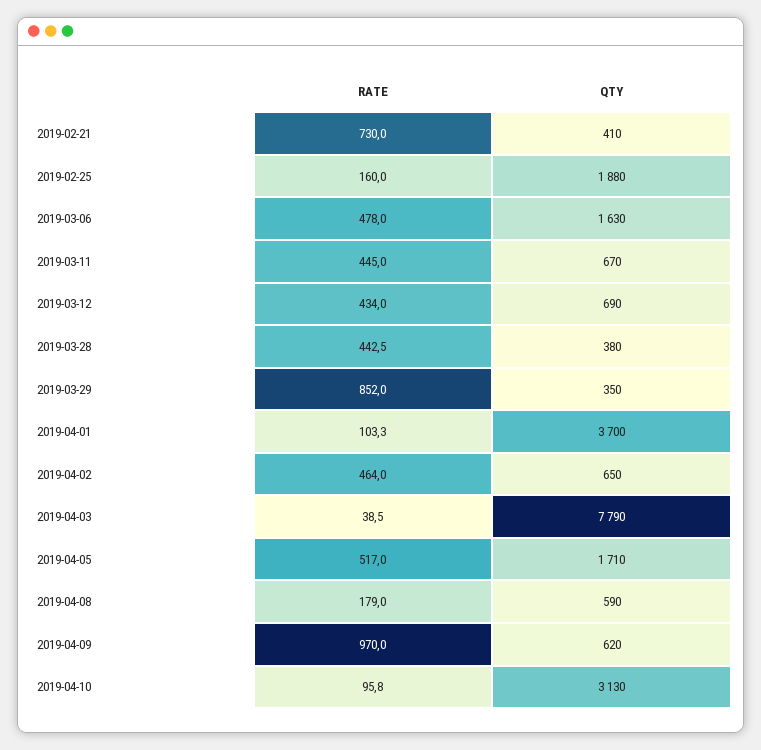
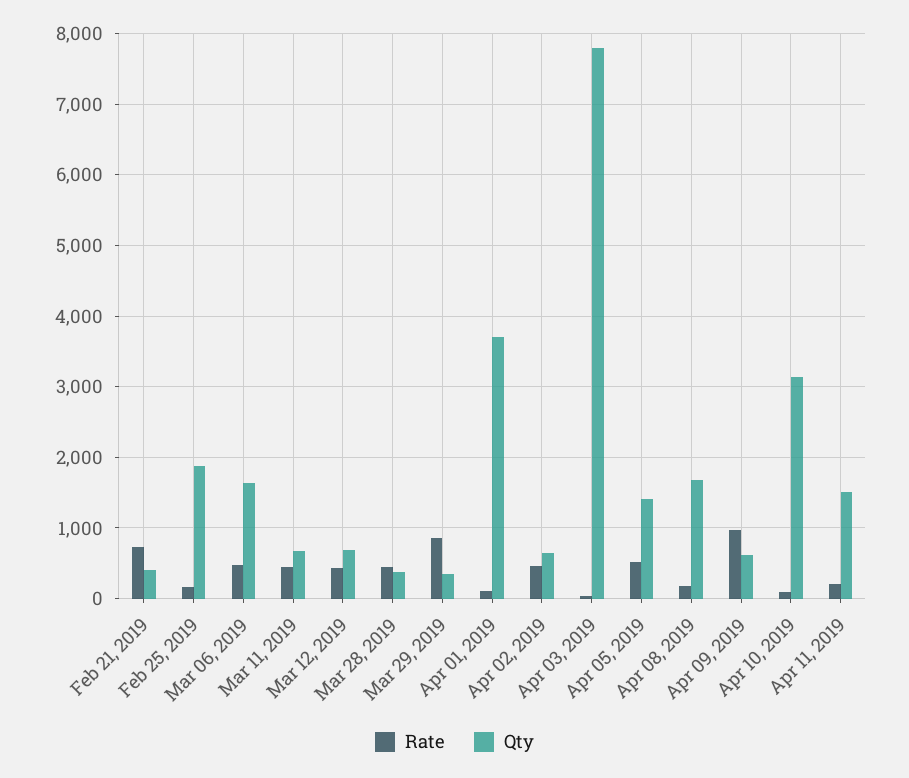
QTY, 2019-04-05: 1710 -> 1400
QTY, 2019-04-08: 590 -> 1700
RATE, Apr 11, 2019: none -> 200
QTY, Apr 11, 2019: none -> 1500

